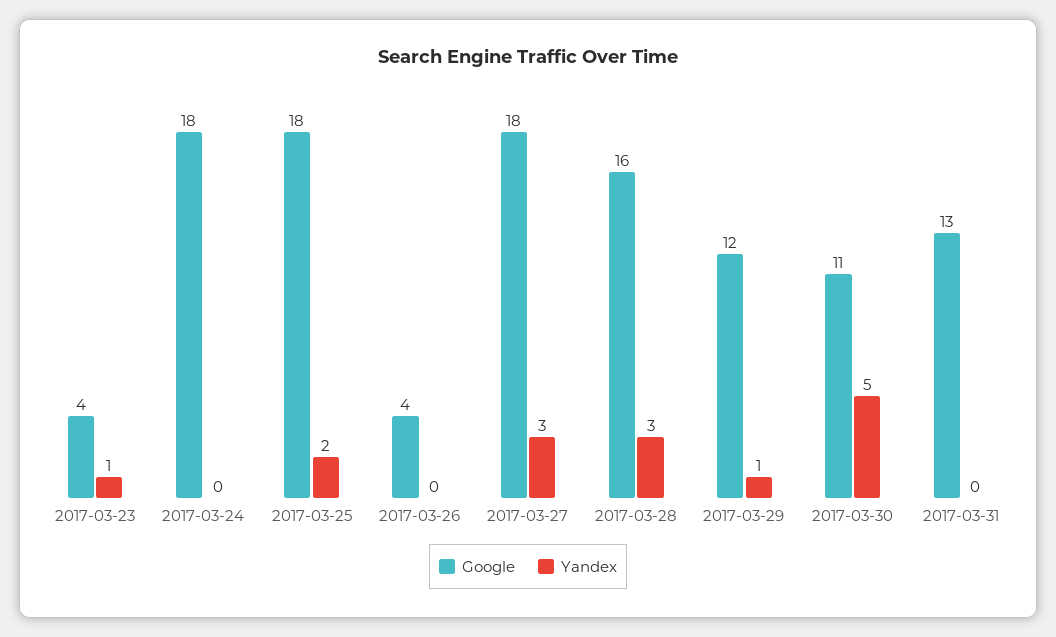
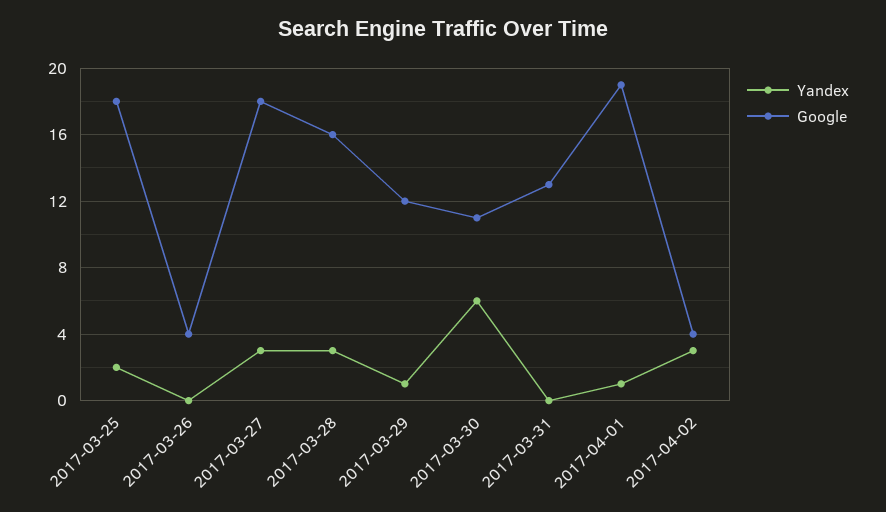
Google, 2017-03-23: 4 -> none
Yandex, 2017-03-23: 1 -> none
Google, 2017-03-24: 18 -> none
Yandex, 2017-03-24: 0 -> none
Yandex, 2017-03-30: 5 -> 6
Yandex, 2017-04-01: none -> 1
Google, 2017-04-01: none -> 19
Yandex, 2017-04-02: none -> 3
Google, 2017-04-02: none -> 4

